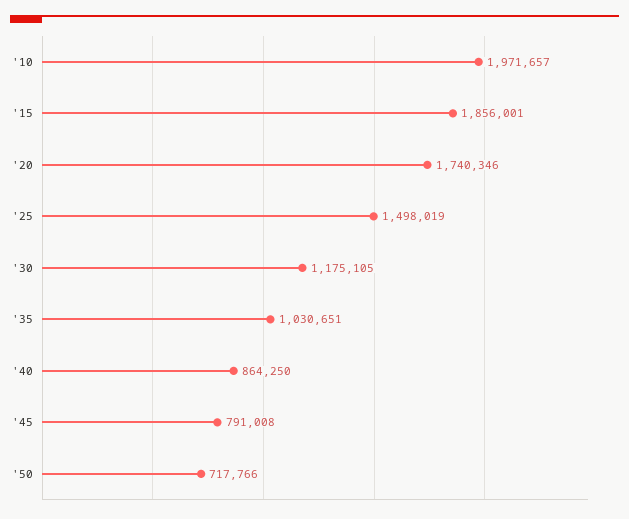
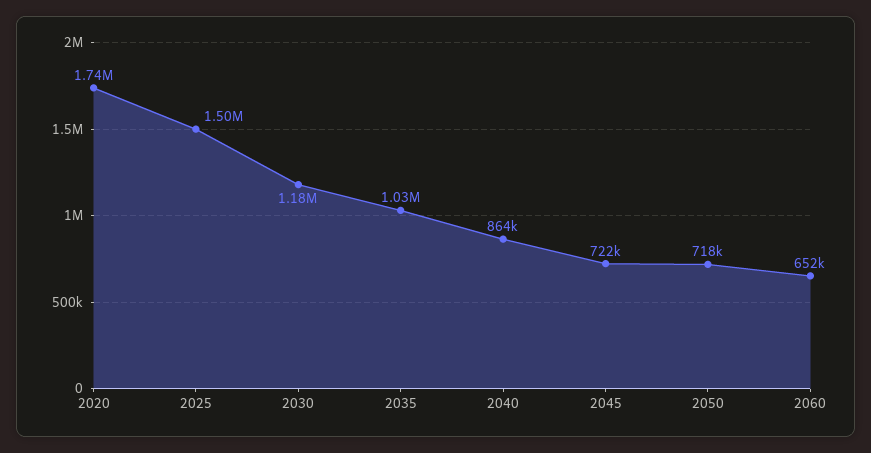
'10: 1971657 -> none
'15: 1856001 -> none
'45: 791008 -> 722000
2060: none -> 652000

